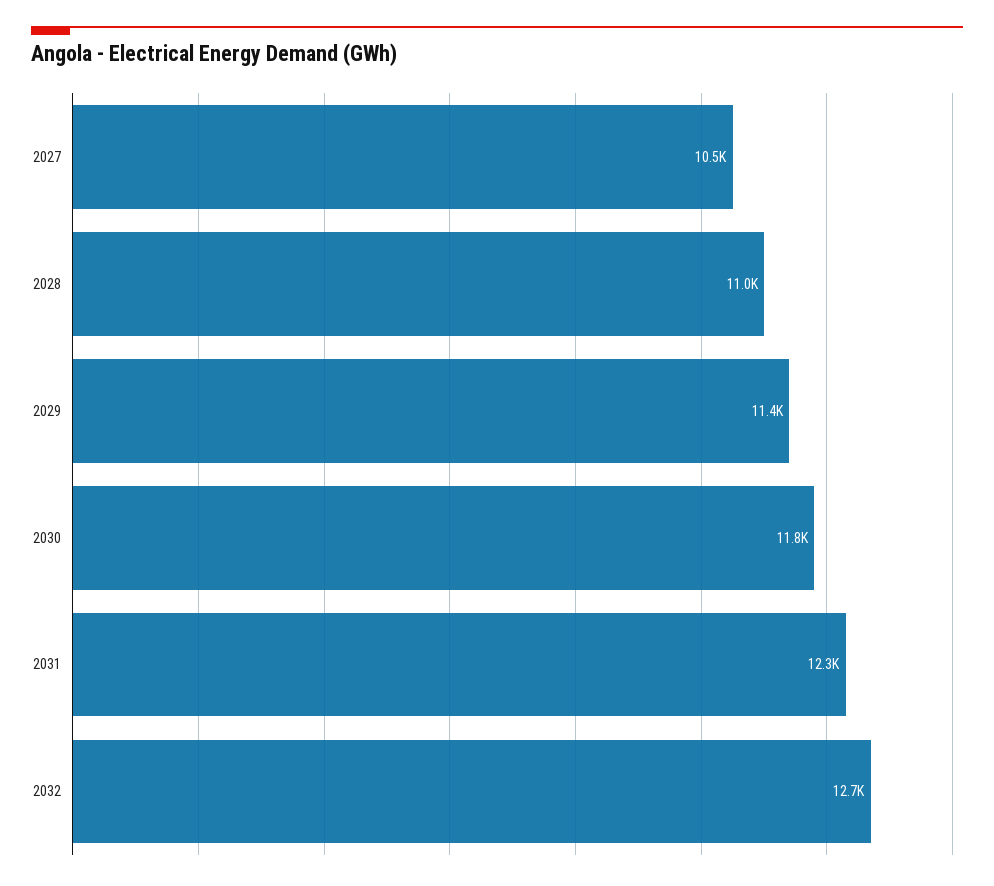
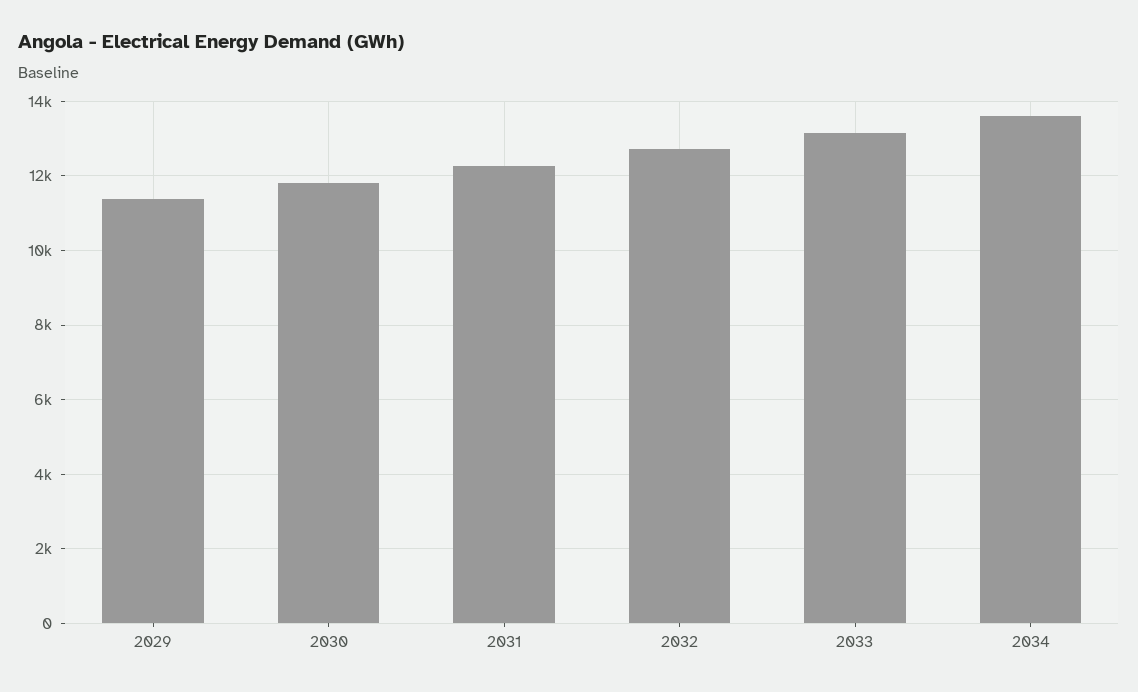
2027: 10500 -> none
2028: 11000 -> none
2033: none -> 13200
2034: none -> 13600

